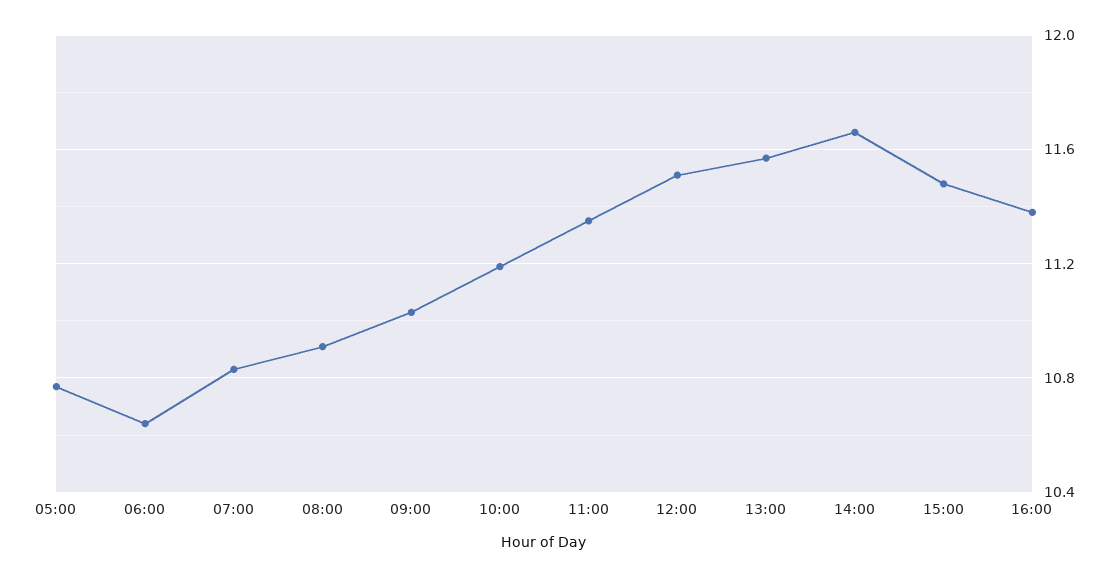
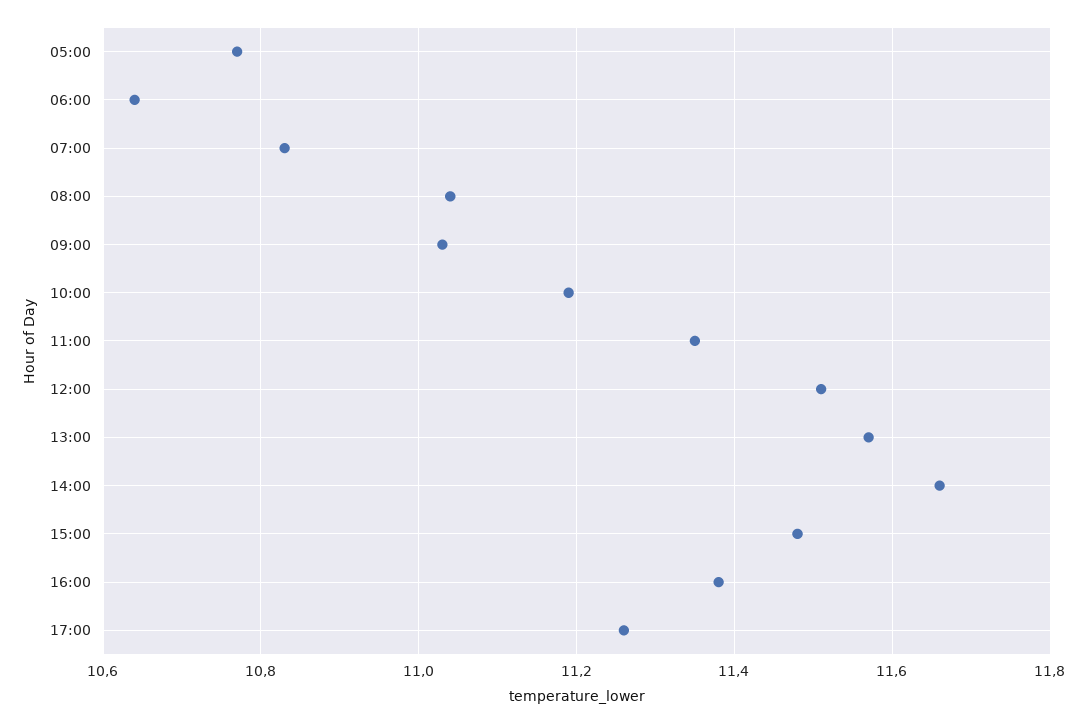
08:00: 10.9 -> 11.05
17:00: none -> 11.25

